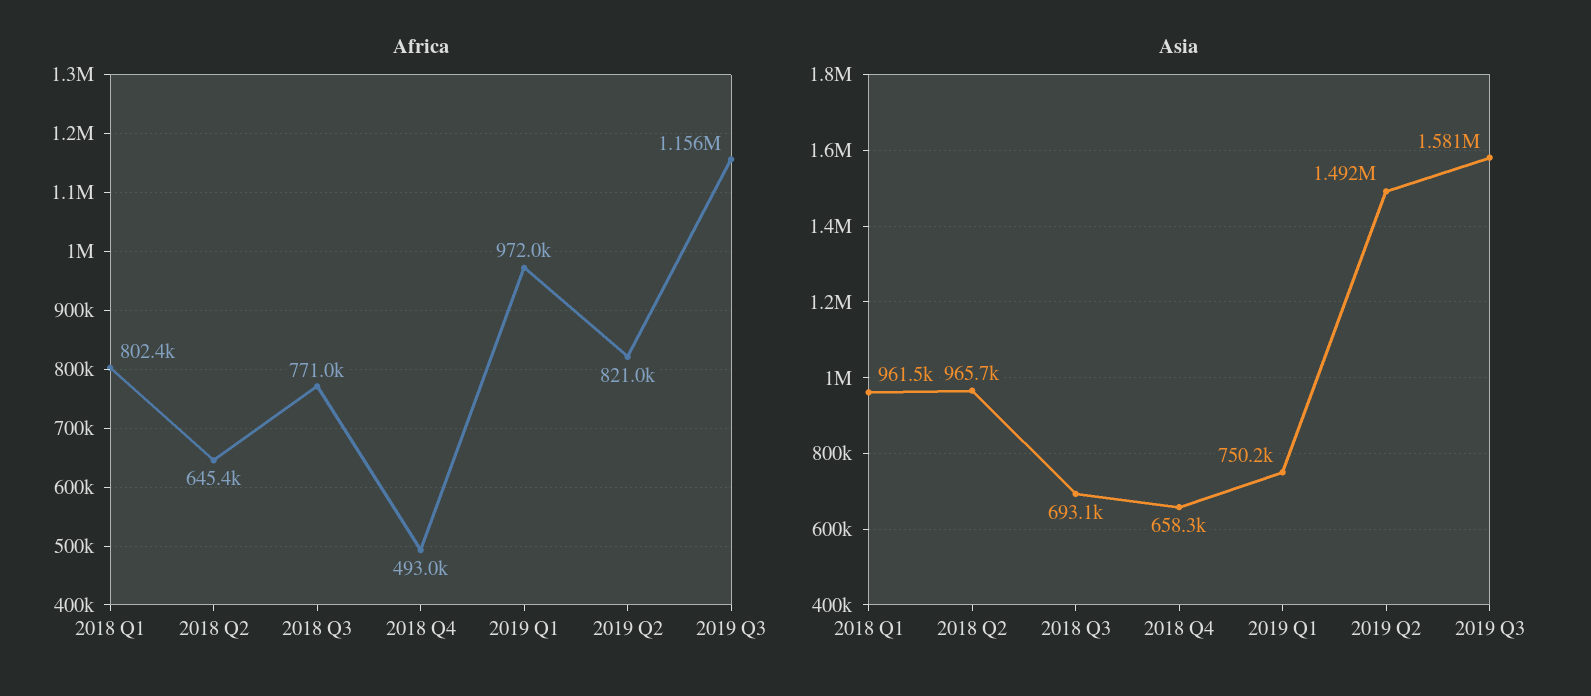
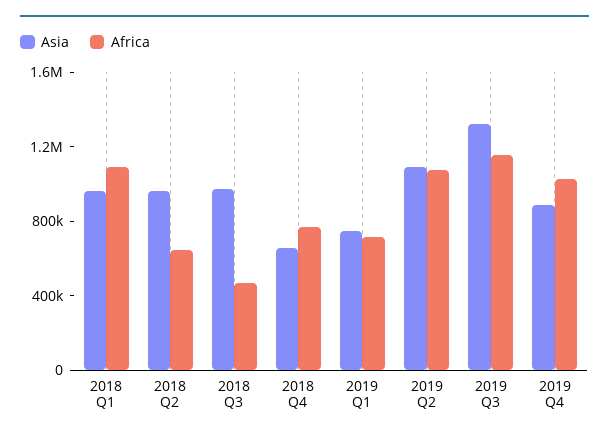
Africa, 2018 Q1: 802400 -> 1100000
Africa, 2018 Q3: 771000 -> 500000
Africa, 2018 Q4: 493000 -> 800000
Africa, 2019 Q1: 972000 -> 700000
Africa, 2019 Q2: 821000 -> 1100000
Asia, 2018 Q3: 693100 -> 1000000
Asia, 2019 Q2: 1492000 -> 1100000
Asia, 2019 Q3: 1581000 -> 1300000
Asia, 2019 Q4: none -> 900000
Africa, 2019 Q4: none -> 1000000

